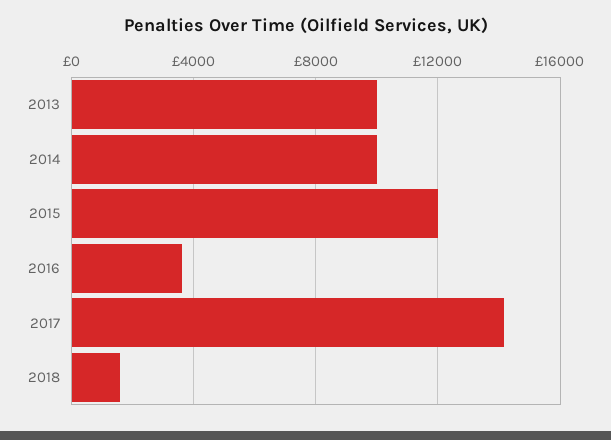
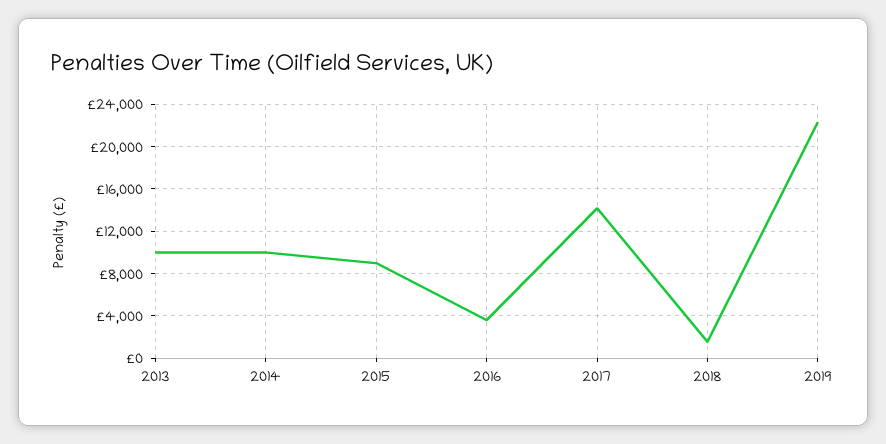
2015: 12000 -> 9000
2019: none -> 22000

